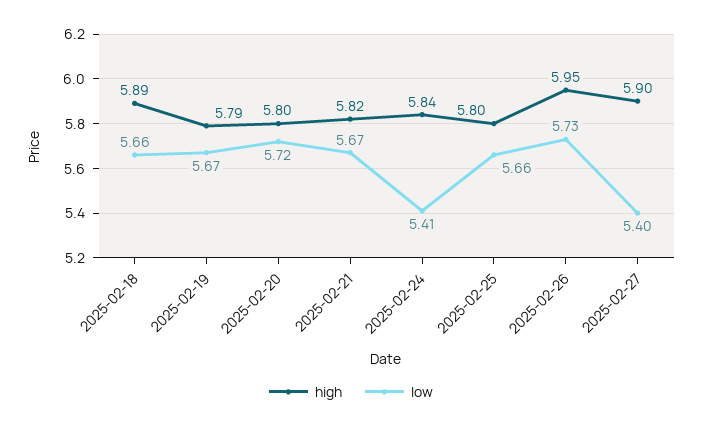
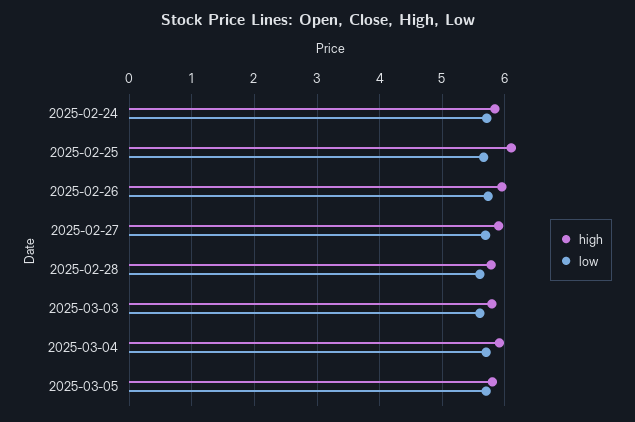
high, 2025-02-18: 5.89 -> none
low, 2025-02-18: 5.66 -> none
high, 2025-02-19: 5.79 -> none
low, 2025-02-19: 5.67 -> none
high, 2025-02-20: 5.8 -> none
low, 2025-02-20: 5.72 -> none
high, 2025-02-21: 5.82 -> none
low, 2025-02-21: 5.67 -> none
low, 2025-02-24: 5.41 -> 5.7
high, 2025-02-25: 5.8 -> 6.1
low, 2025-02-27: 5.4 -> 5.7
high, 2025-02-28: none -> 5.8
low, 2025-02-28: none -> 5.6
high, 2025-03-03: none -> 5.8
low, 2025-03-03: none -> 5.6
high, 2025-03-04: none -> 5.9
low, 2025-03-04: none -> 5.7
high, 2025-03-05: none -> 5.8
low, 2025-03-05: none -> 5.7

